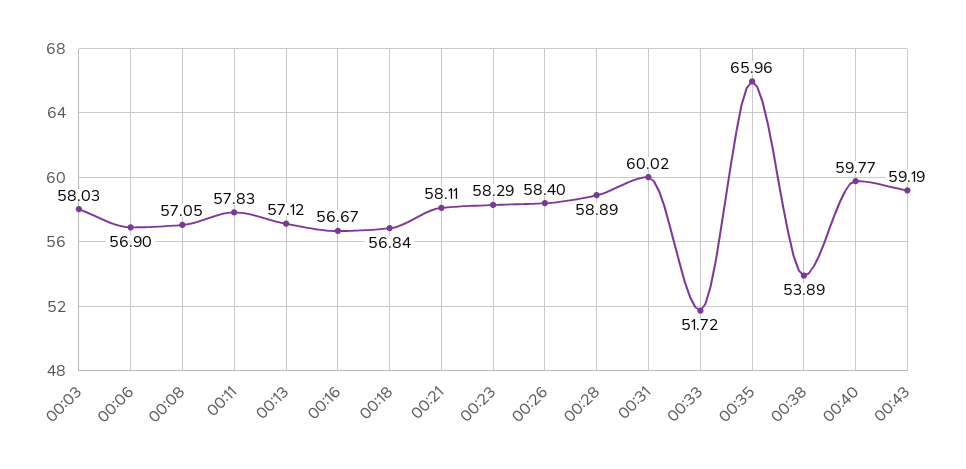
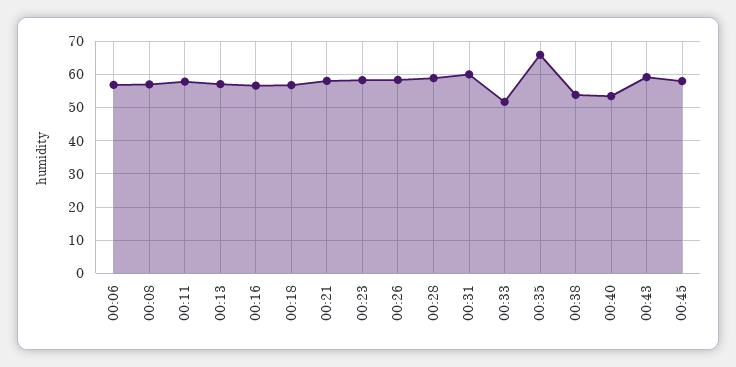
00:03: 58.03 -> none
00:40: 59.77 -> 54
00:45: none -> 58

